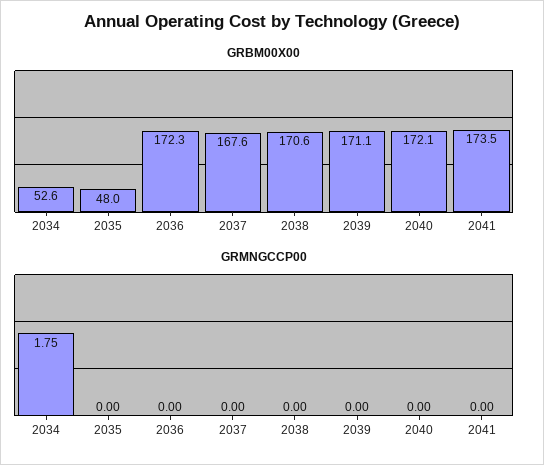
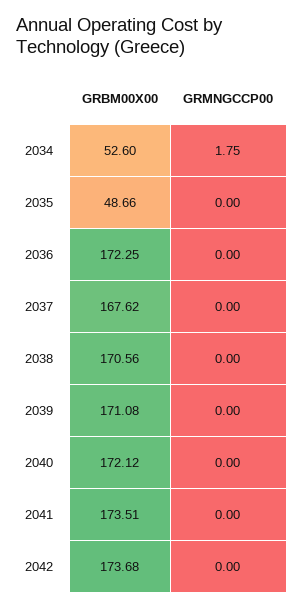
GRBM00X00, 2035: 48 -> 48.66
GRBM00X00, 2042: none -> 173.68
GRMNGCCP00, 2042: none -> 0

